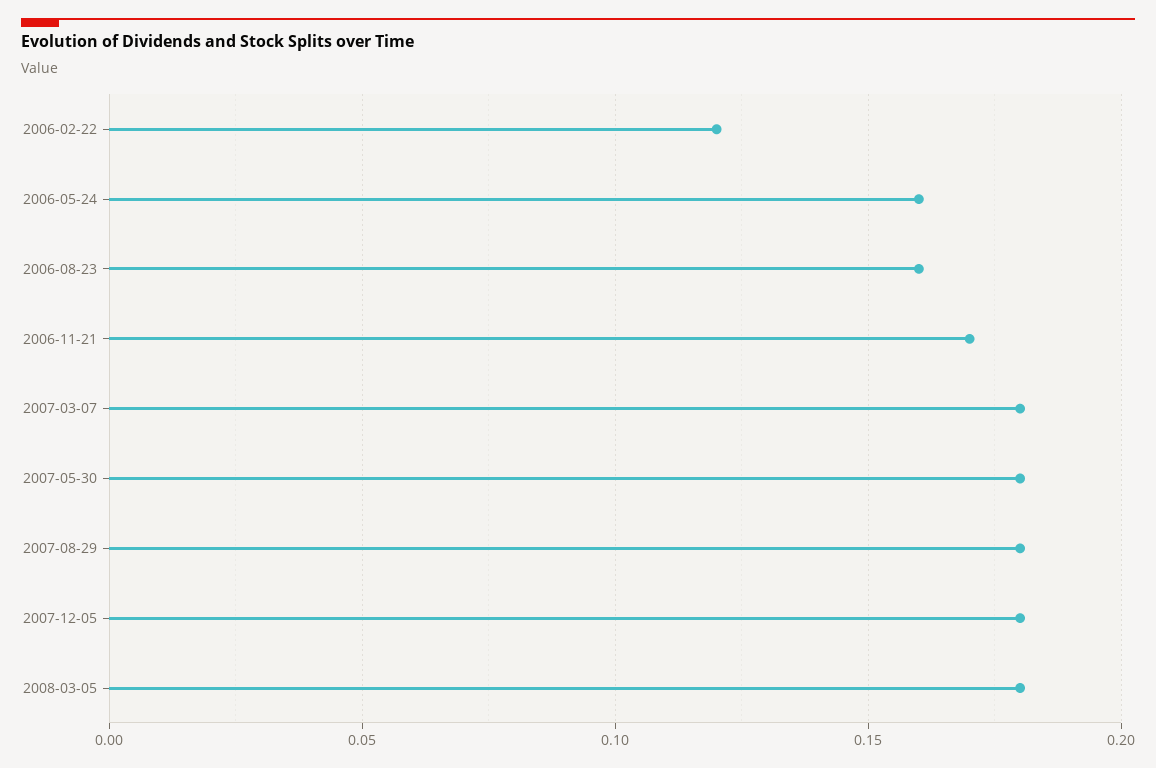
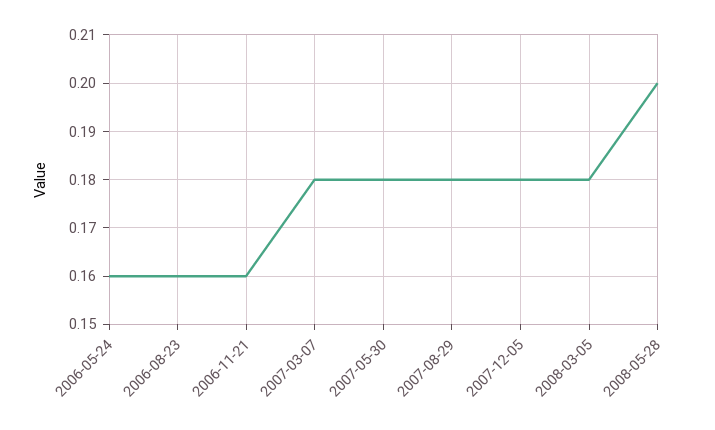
2006-02-22: 0.12 -> none
2006-11-21: 0.17 -> 0.16
2008-05-28: none -> 0.2

